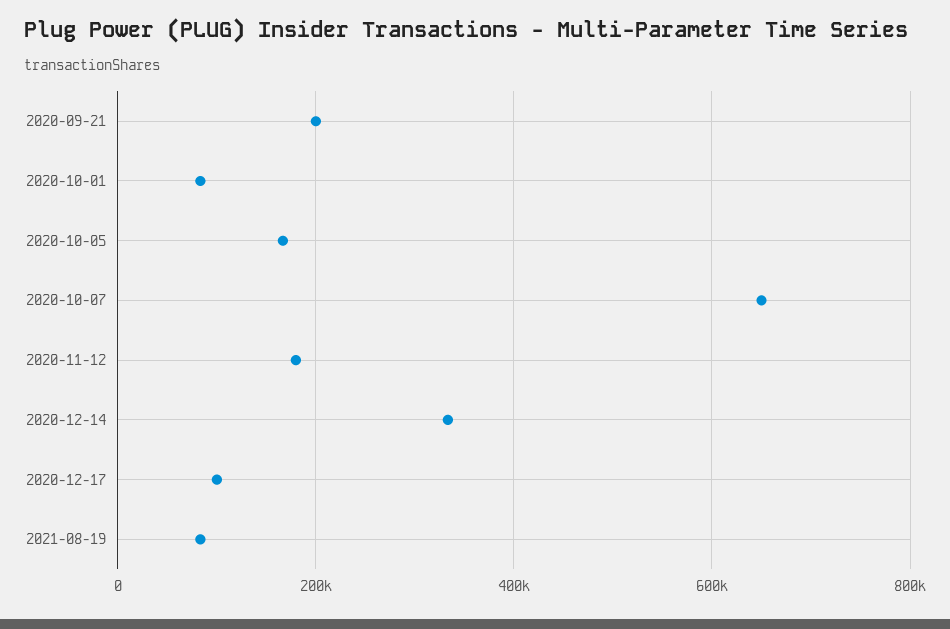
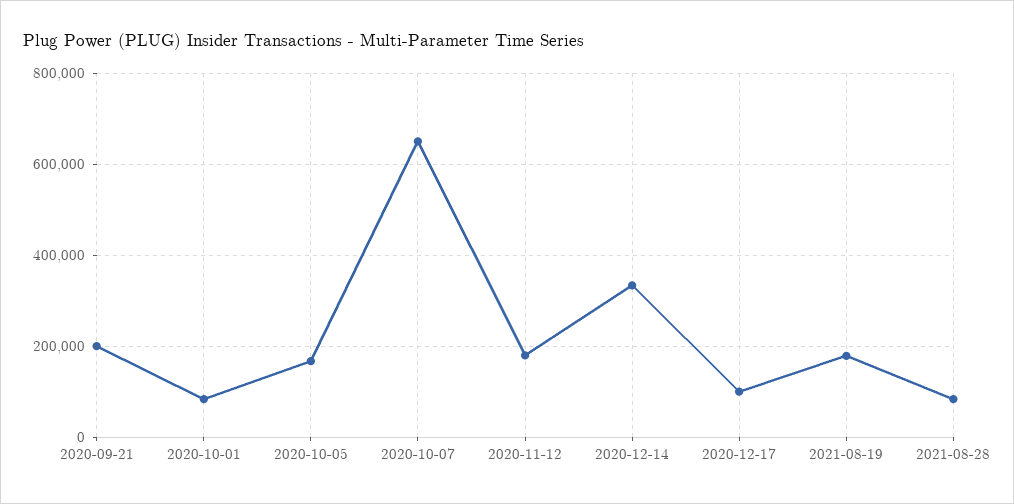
2021-08-19: 80000 -> 180000
2021-08-28: none -> 80000

